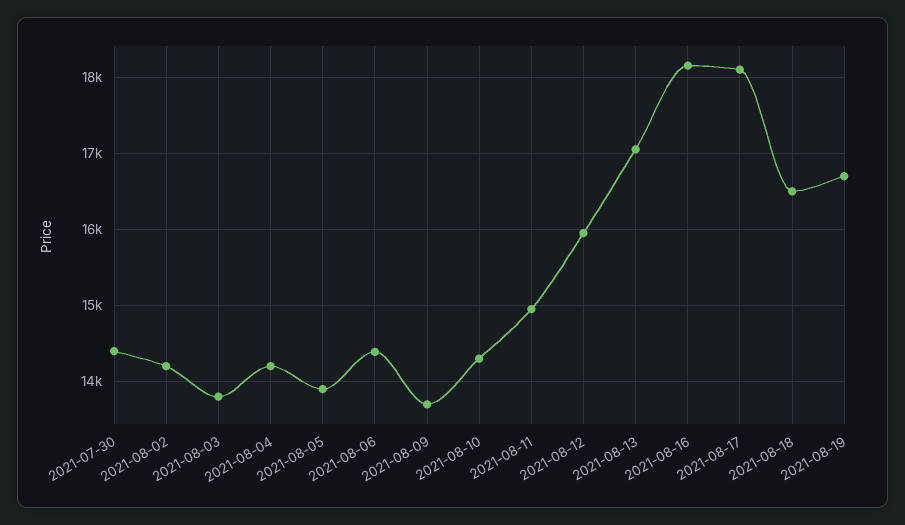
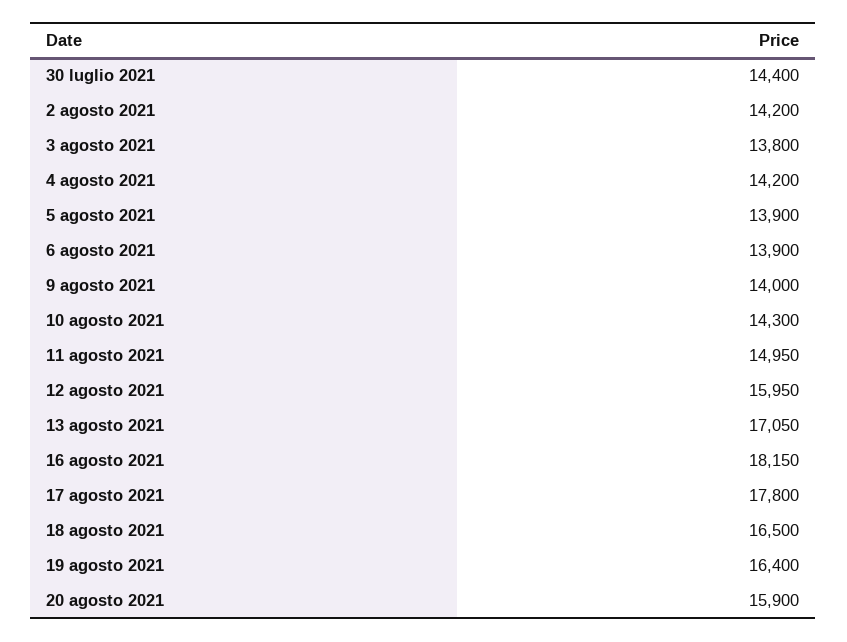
2021-08-06: 14400 -> 13900
2021-08-09: 13700 -> 14000
2021-08-17: 18100 -> 17800
2021-08-19: 16700 -> 16400
20 agosto 2021: none -> 15900

